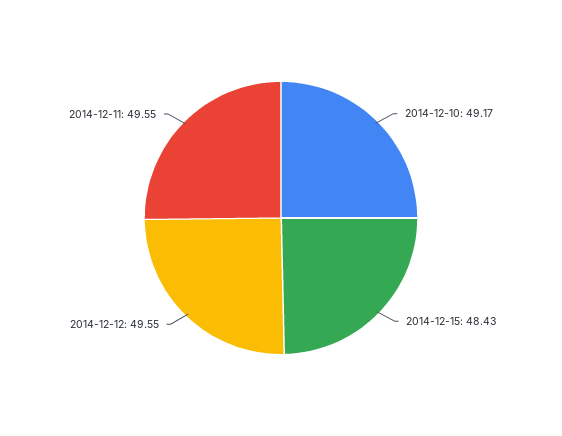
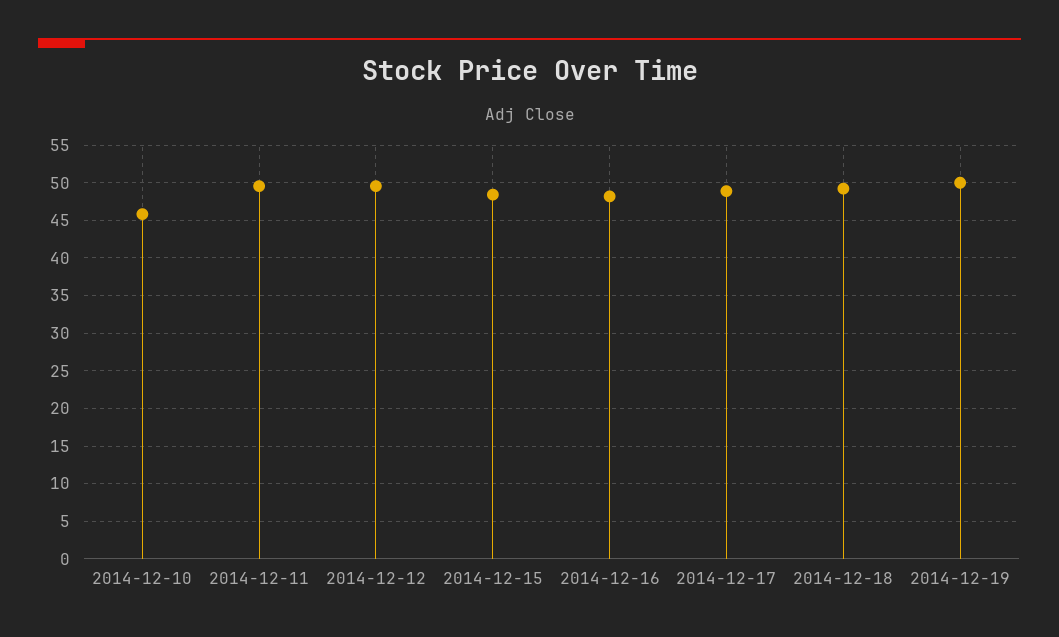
2014-12-10: 49.17 -> 46
2014-12-16: none -> 48
2014-12-17: none -> 49
2014-12-18: none -> 49
2014-12-19: none -> 50

